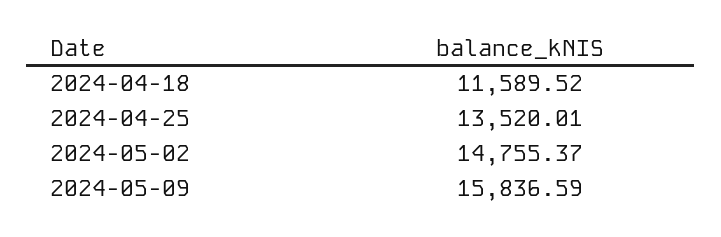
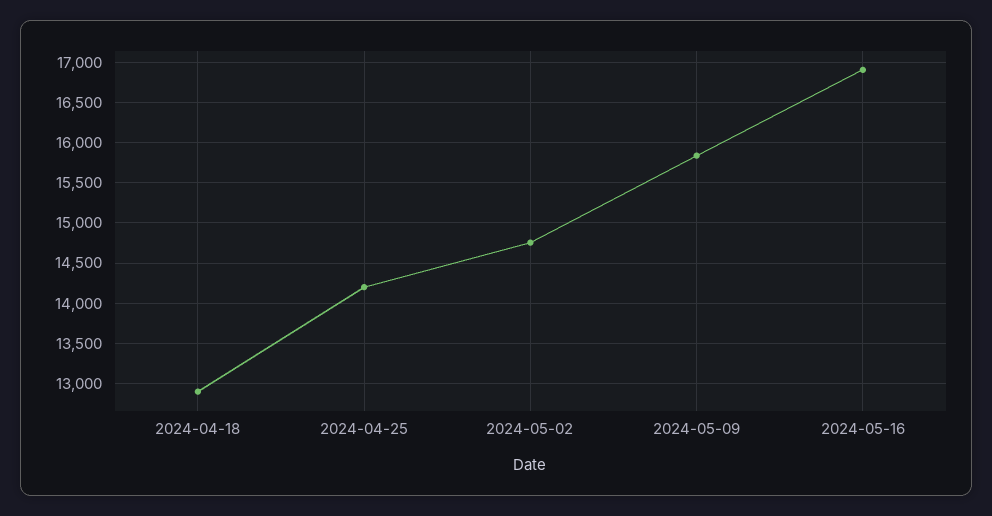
2024-04-18: 11589.52 -> 12900
2024-04-25: 13520.01 -> 14200
2024-05-16: none -> 16900

